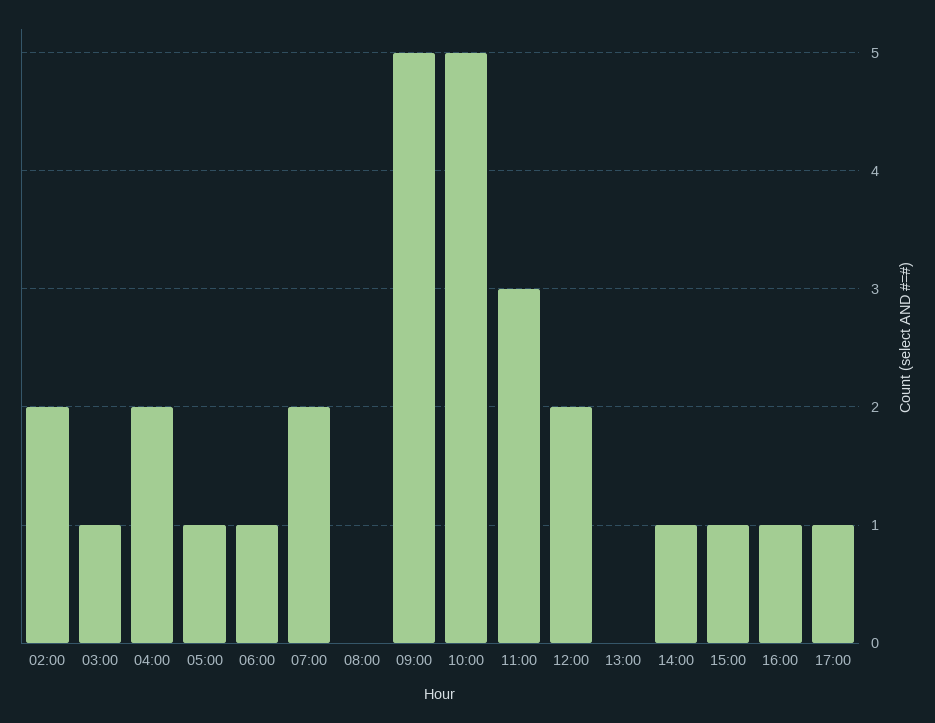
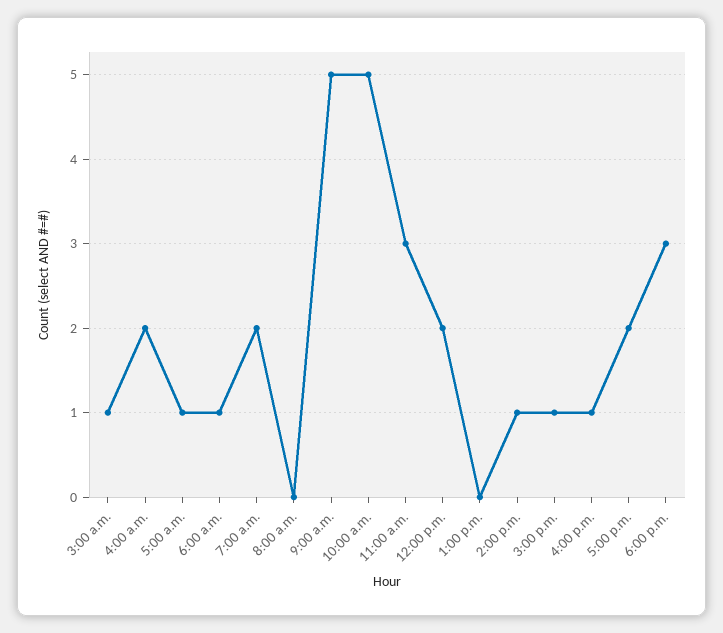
02:00: 2 -> none
17:00: 1 -> 2
6:00 p.m.: none -> 3

